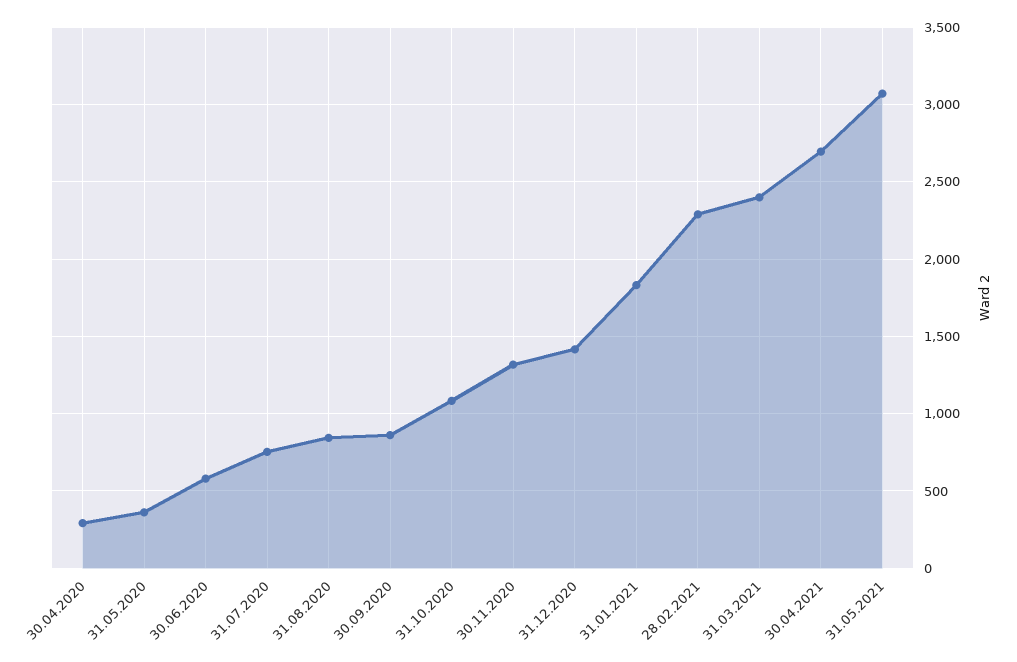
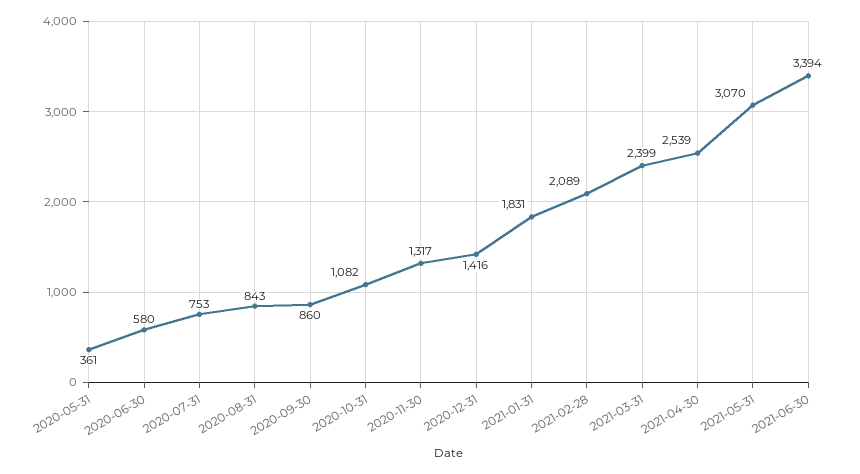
30.04.2020: 300 -> none
28.02.2021: 2300 -> 2089
30.04.2021: 2700 -> 2539
2021-06-30: none -> 3394

